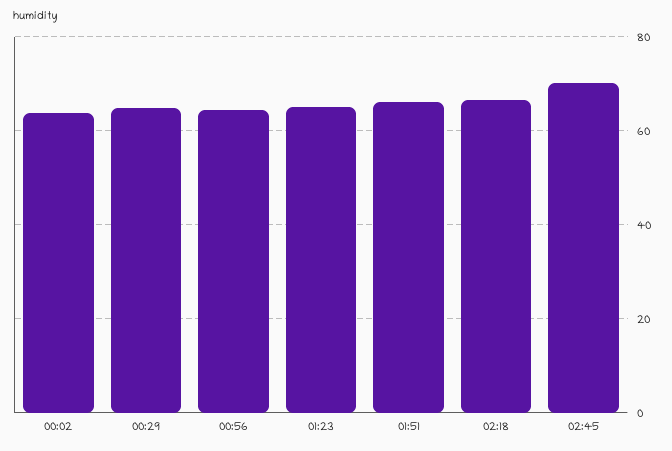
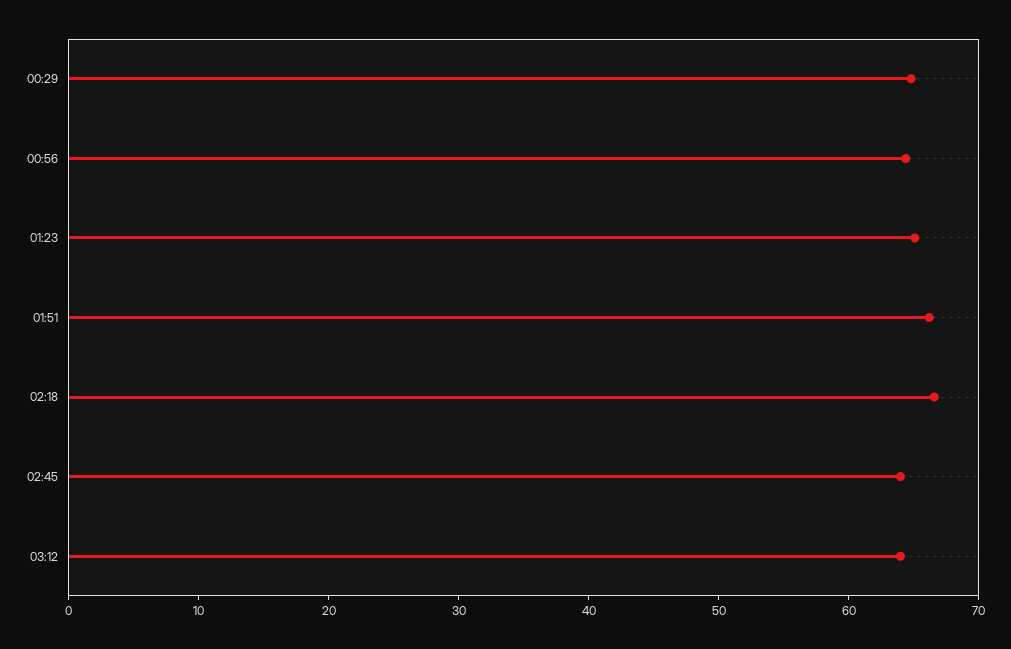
00:02: 64 -> none
02:45: 70 -> 64
03:12: none -> 64

